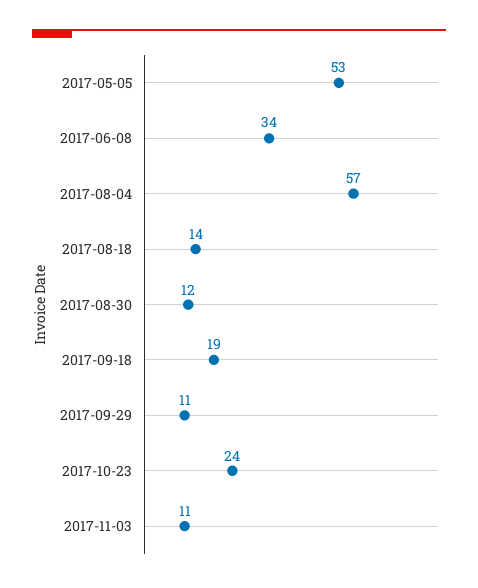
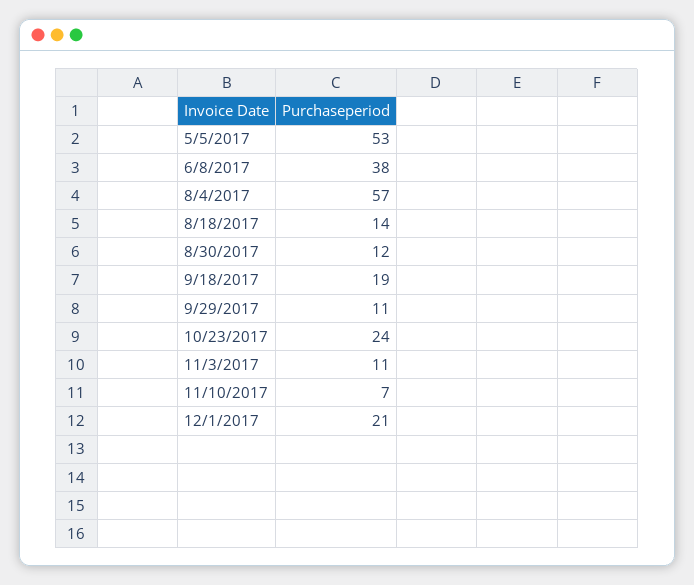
2017-06-08: 34 -> 38
11/10/2017: none -> 7
12/1/2017: none -> 21

